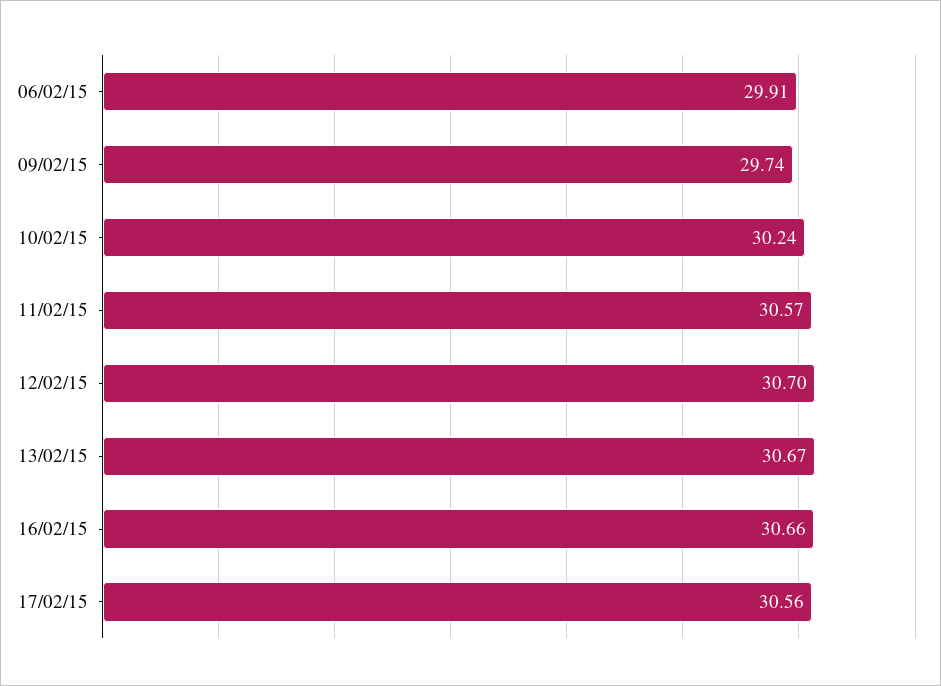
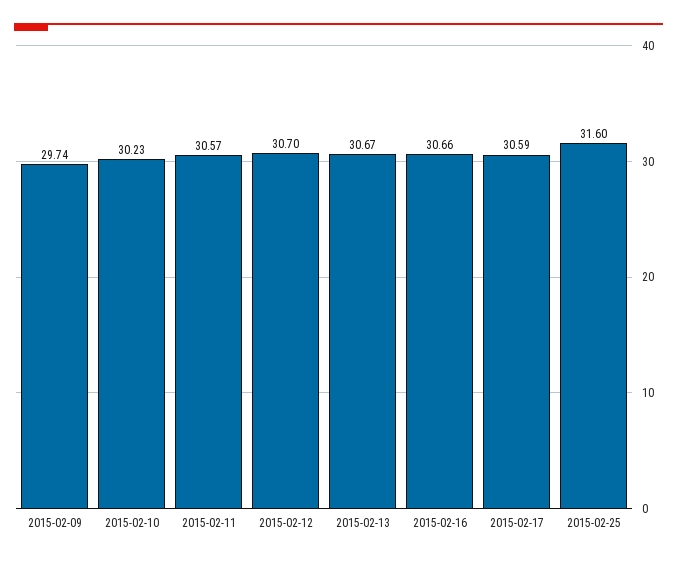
06/02/15: 29.91 -> none
10/02/15: 30.24 -> 30.23
17/02/15: 30.56 -> 30.59
2015-02-25: none -> 31.6

